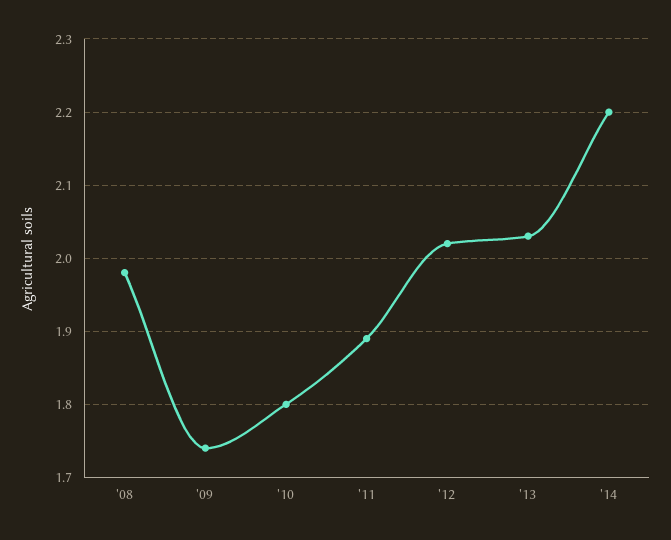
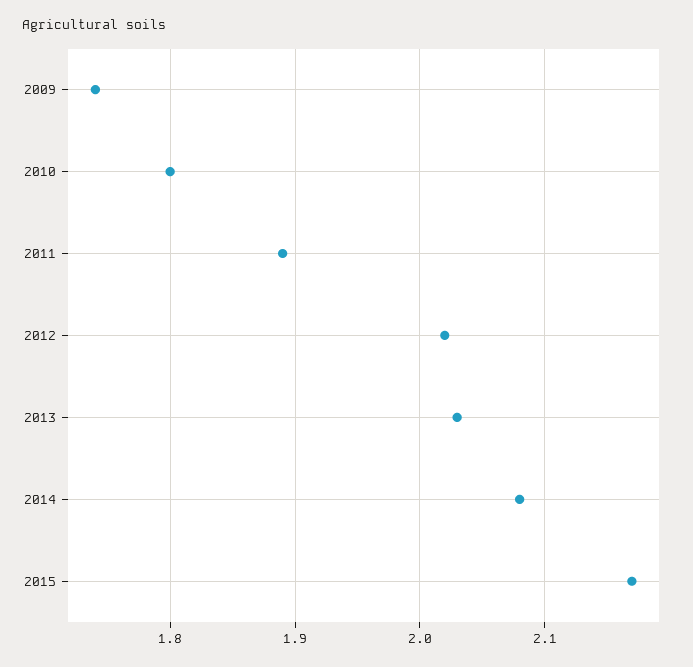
'08: 1.98 -> none
'14: 2.2 -> 2.08
2015: none -> 2.17

